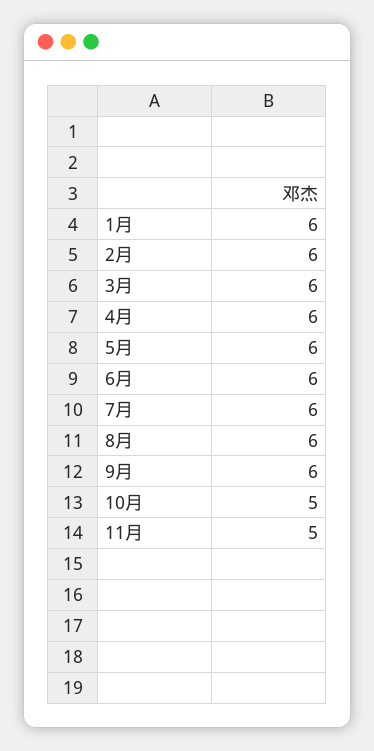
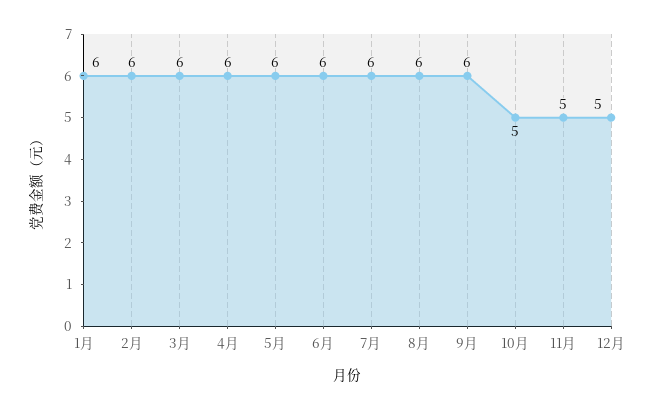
12月: none -> 5

